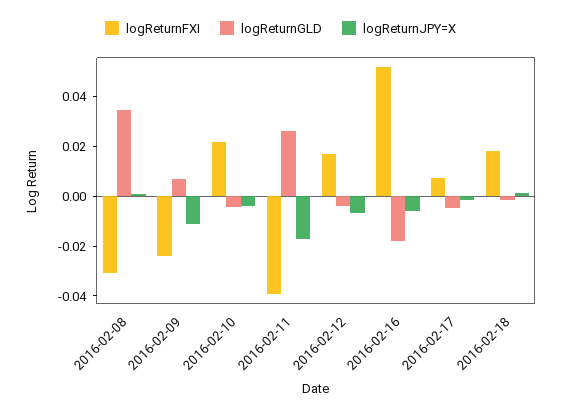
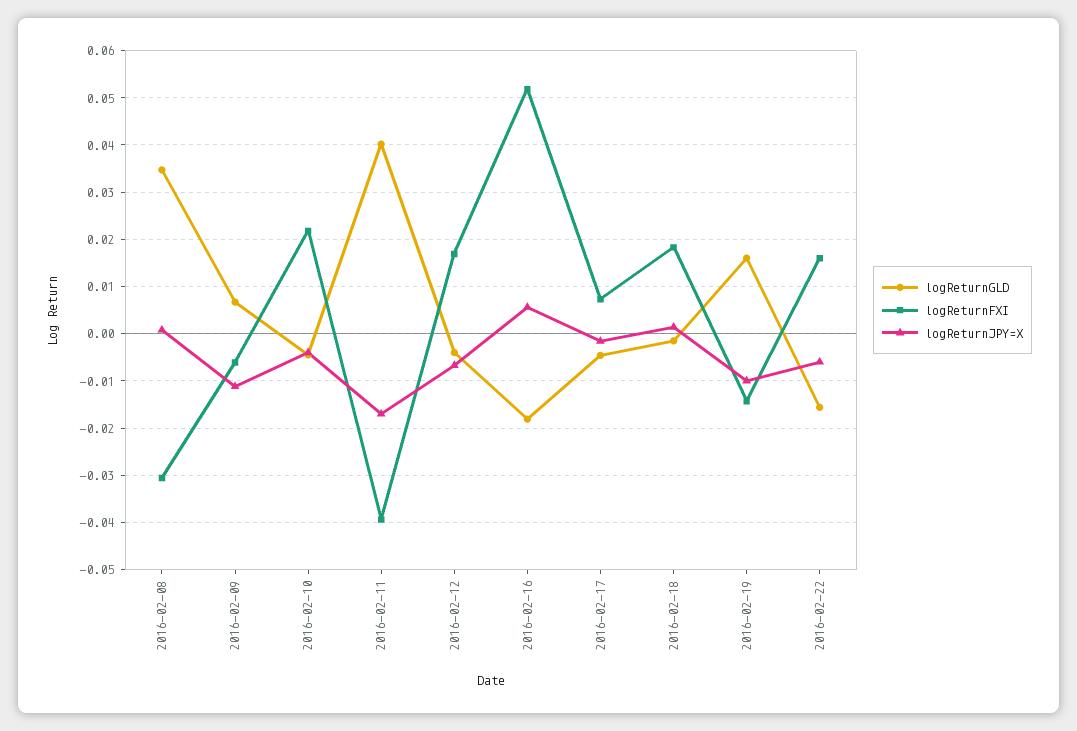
logReturnFXI, 2016-02-09: -0.025 -> -0.006
logReturnGLD, 2016-02-11: 0.025 -> 0.04
logReturnJPY=X, 2016-02-16: -0.005 -> 0.006
logReturnGLD, 2016-02-19: none -> 0.016
logReturnFXI, 2016-02-19: none -> -0.014
logReturnJPY=X, 2016-02-19: none -> -0.01
logReturnGLD, 2016-02-22: none -> -0.016
logReturnFXI, 2016-02-22: none -> 0.016
logReturnJPY=X, 2016-02-22: none -> -0.006

